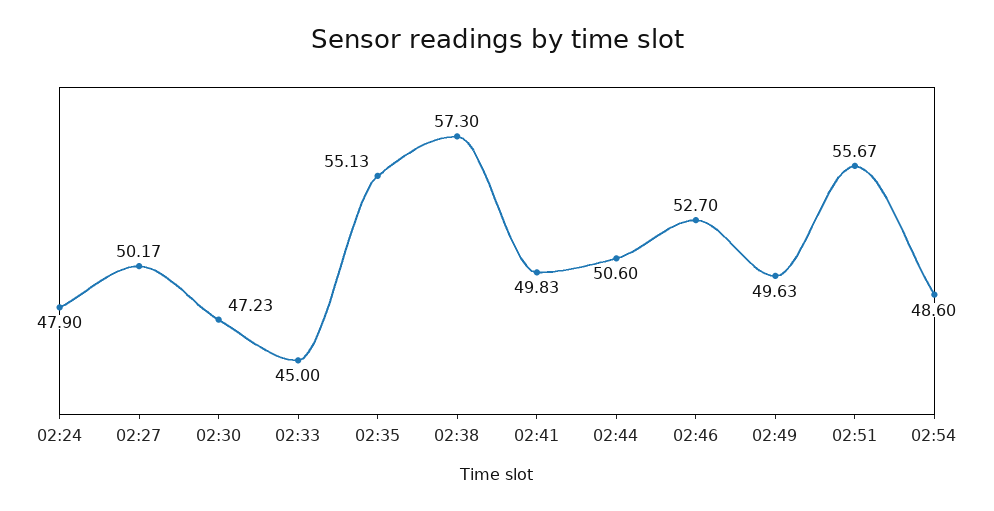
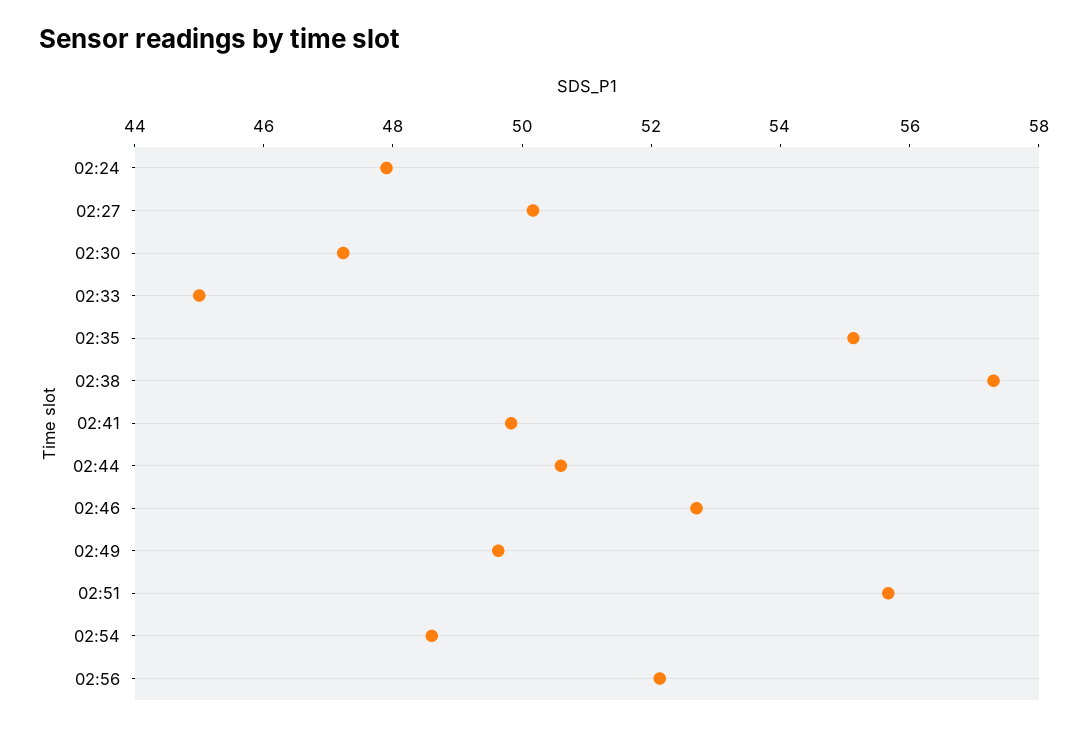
02:56: none -> 52

